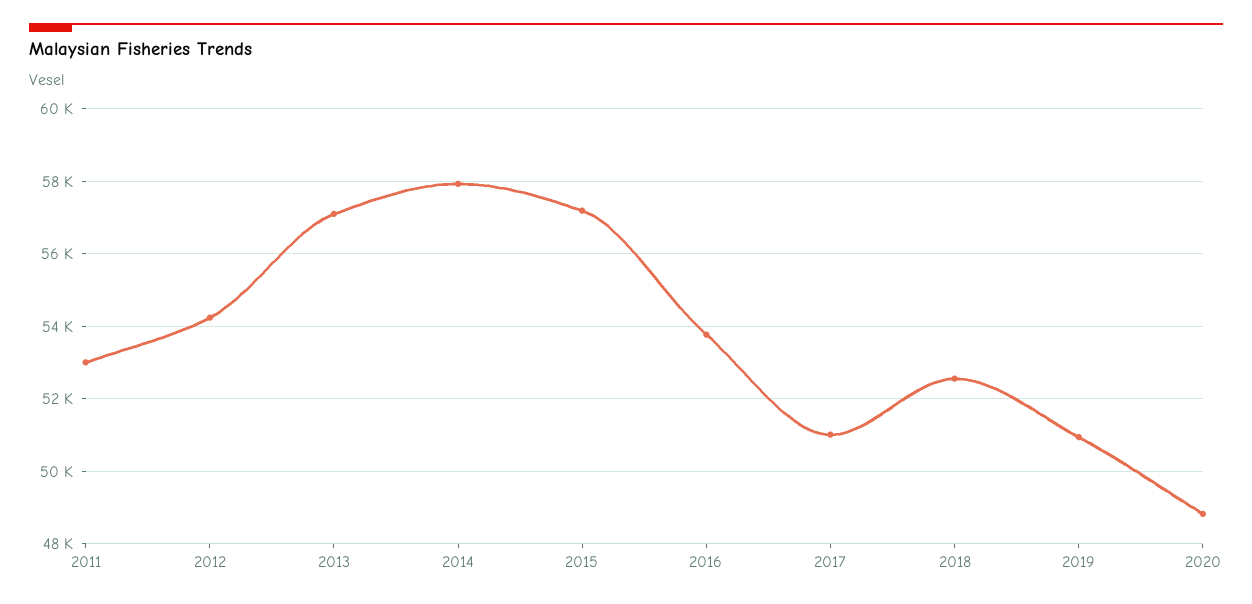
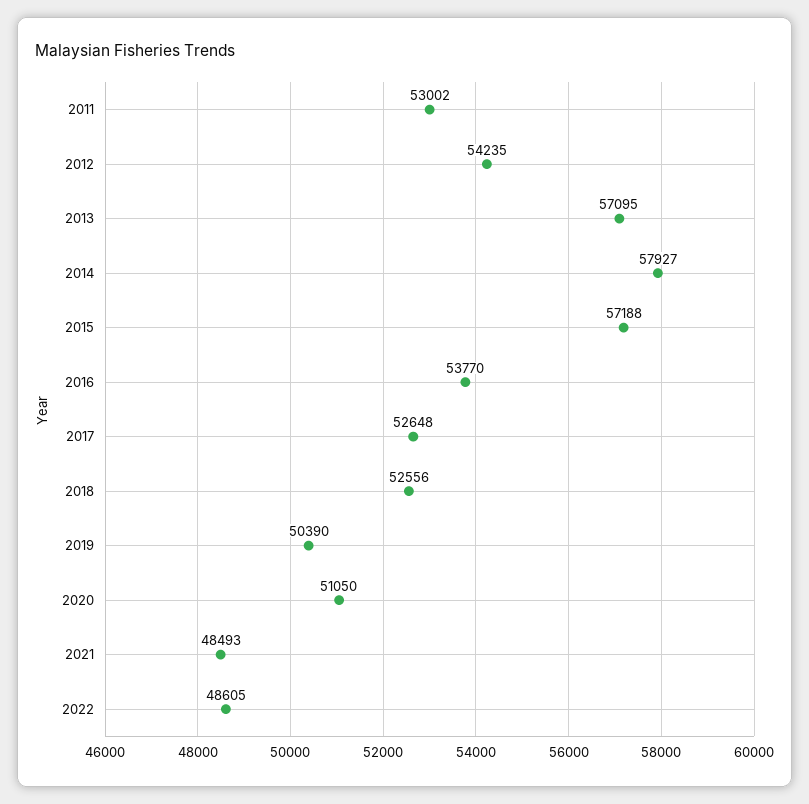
2017: 51000 -> 52648
2019: 51000 -> 50390
2020: 48800 -> 51050
2021: none -> 48493
2022: none -> 48605

